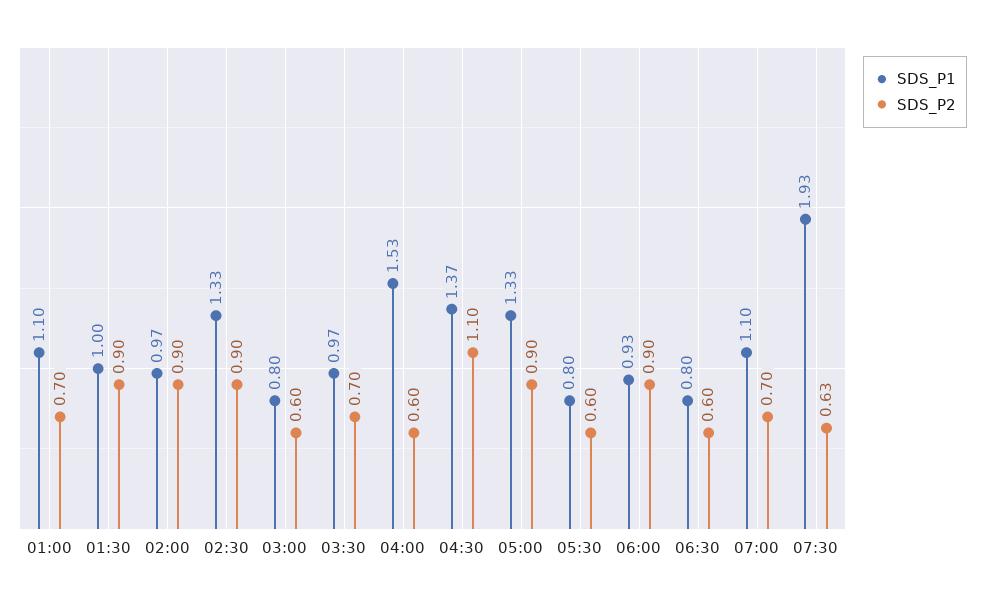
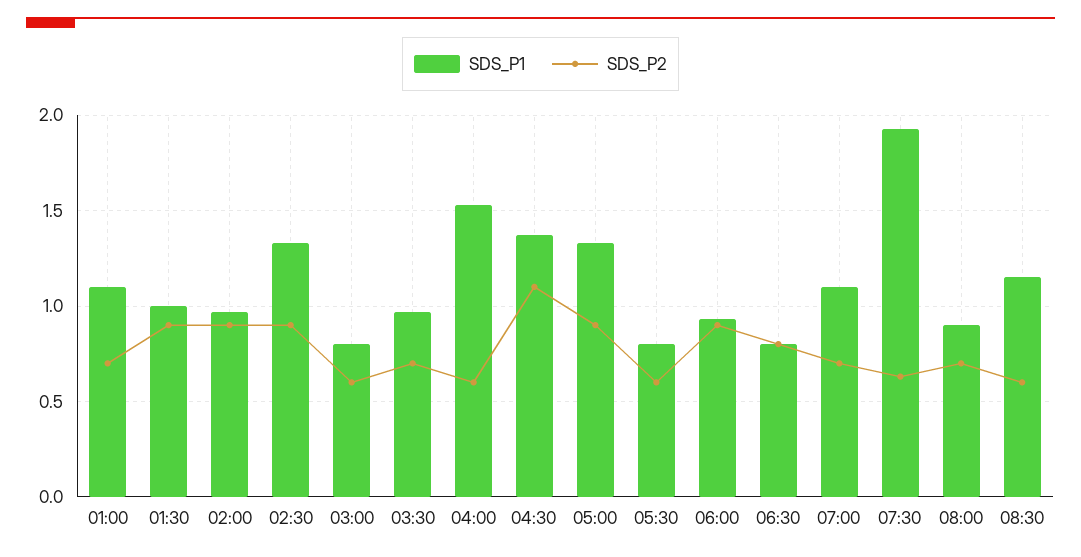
SDS_P2, 06:30: 0.6 -> 0.8
SDS_P1, 08:00: none -> 0.9
SDS_P2, 08:00: none -> 0.7
SDS_P1, 08:30: none -> 1.15
SDS_P2, 08:30: none -> 0.6

